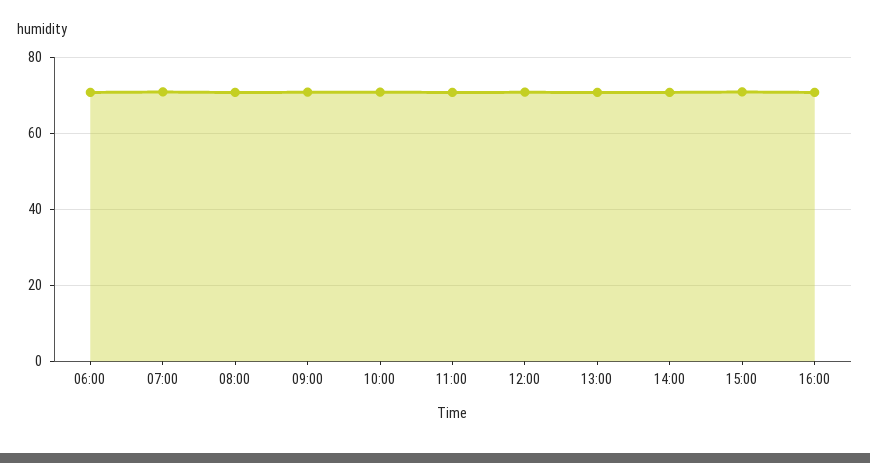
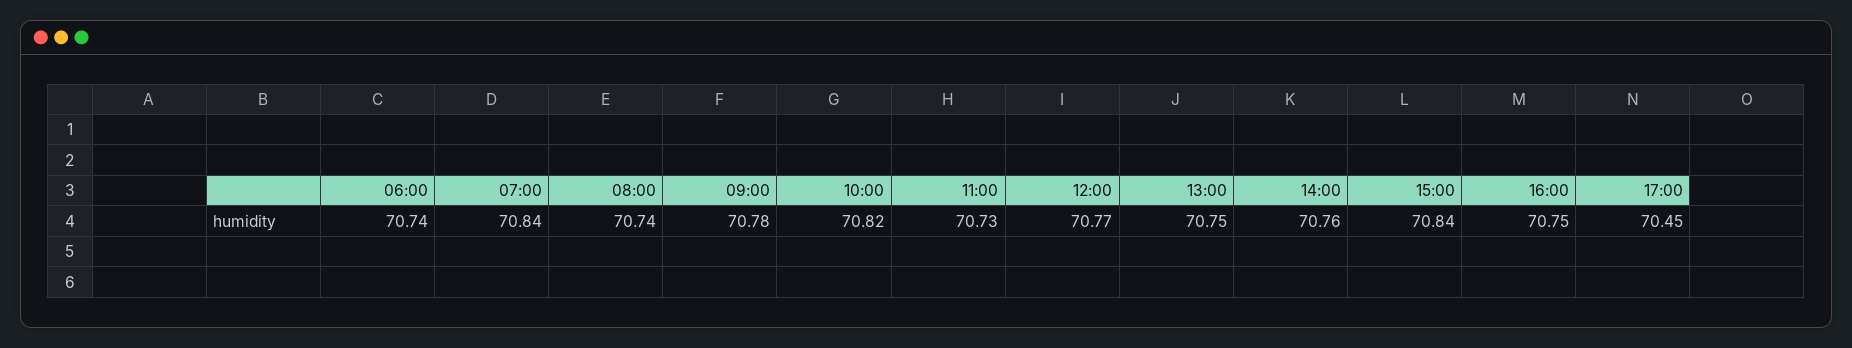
17:00: none -> 70.45

